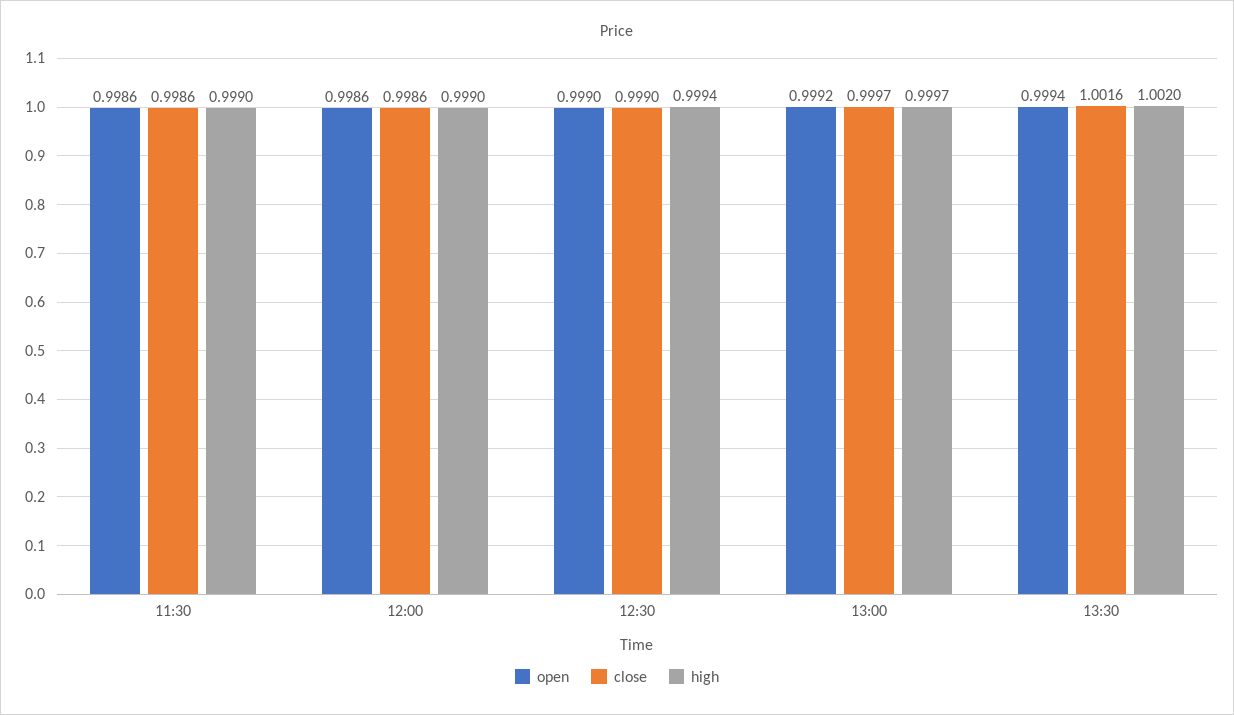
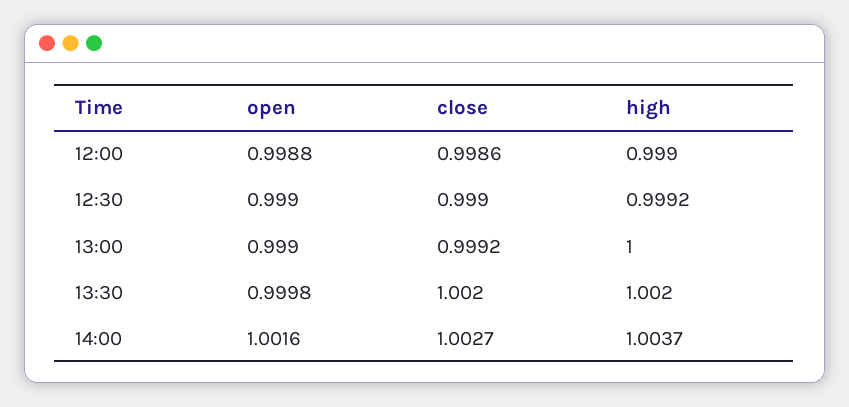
open, 11:30: 0.9986 -> none
close, 11:30: 0.9986 -> none
high, 11:30: 0.999 -> none
open, 12:00: 0.9986 -> 0.9988
high, 12:30: 0.9994 -> 0.9992
open, 13:00: 0.9992 -> 0.999
close, 13:00: 0.9997 -> 0.9992
high, 13:00: 0.9997 -> 1
open, 13:30: 0.9994 -> 0.9998
close, 13:30: 1.0016 -> 1.002
open, 14:00: none -> 1.0016
close, 14:00: none -> 1.0027
high, 14:00: none -> 1.0037

